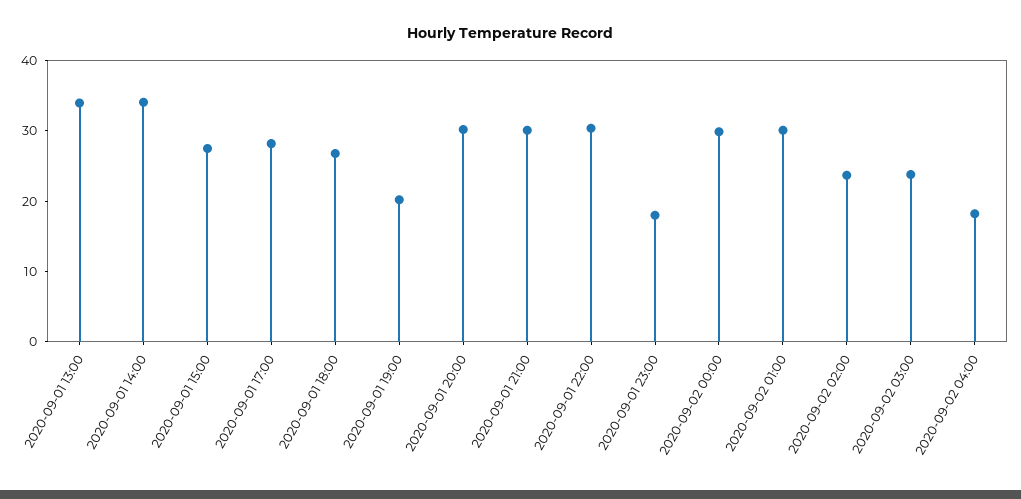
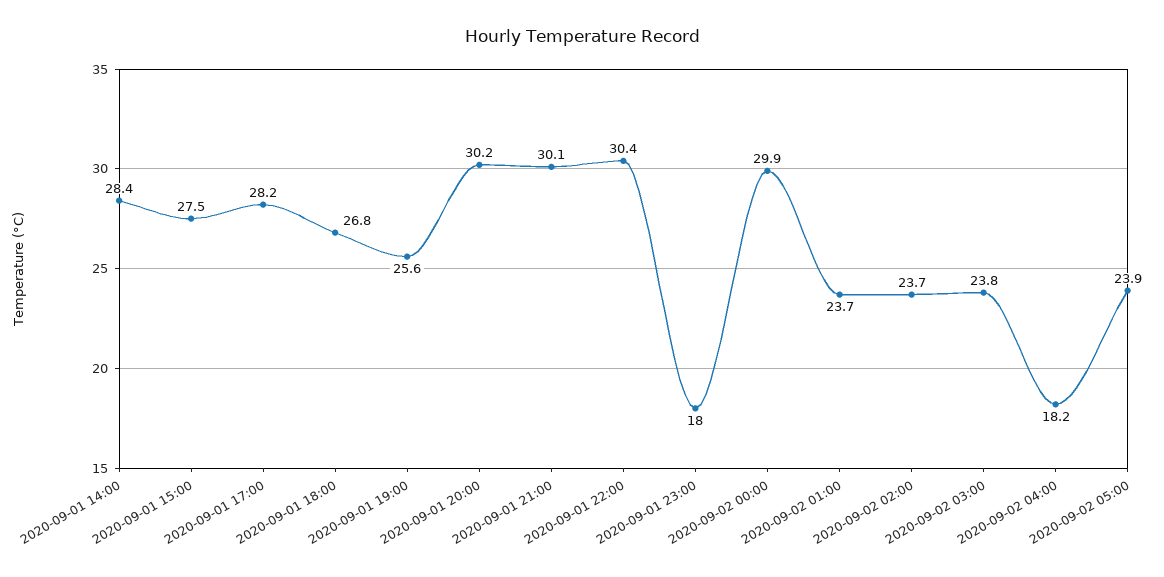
2020-09-01 13:00: 34 -> none
2020-09-01 14:00: 34 -> 28.4
2020-09-01 19:00: 20 -> 25.6
2020-09-02 01:00: 30 -> 23.7
2020-09-02 05:00: none -> 23.9

